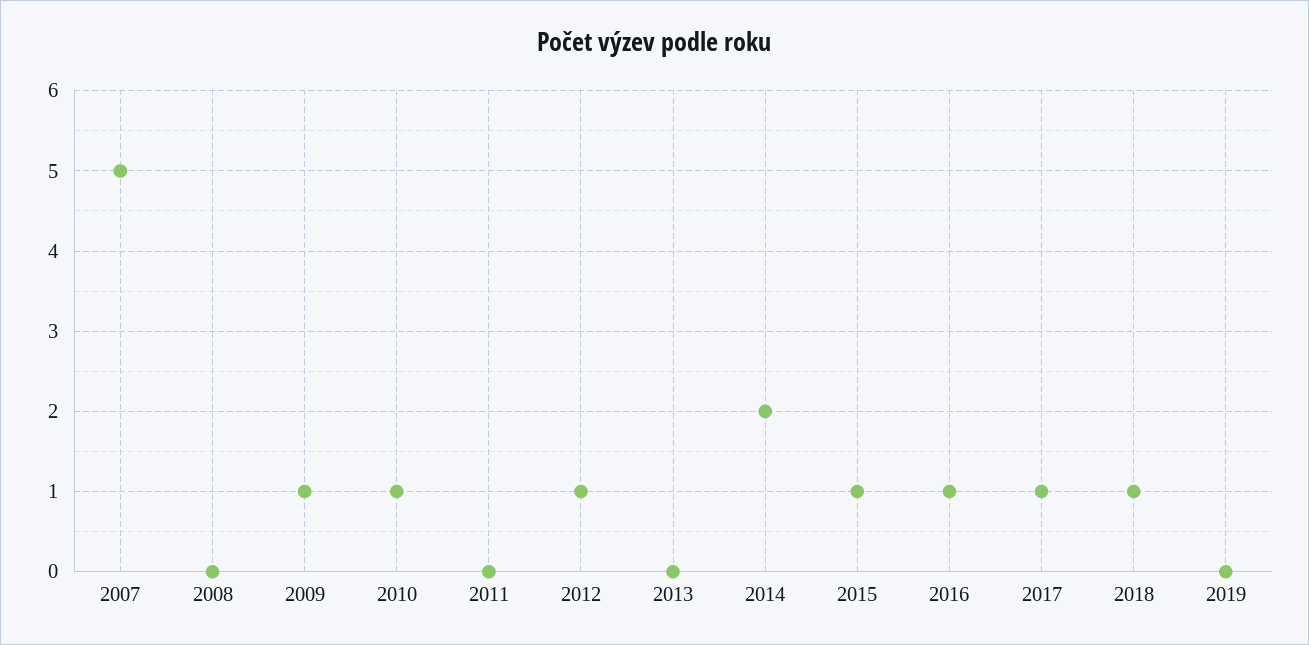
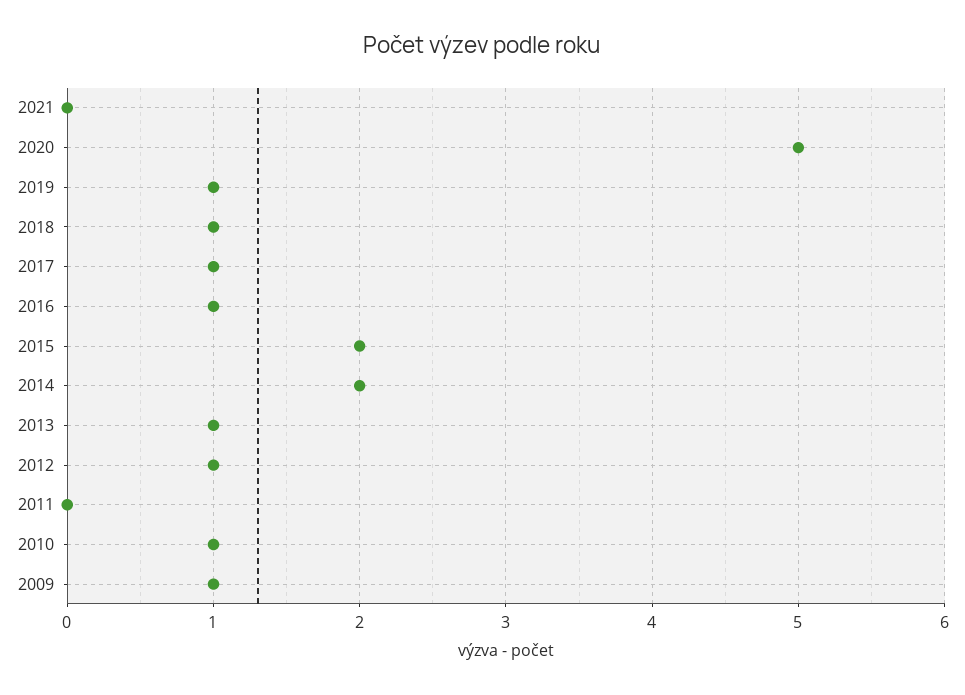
2007: 5 -> none
2008: 0 -> none
2013: 0 -> 1
2015: 1 -> 2
2019: 0 -> 1
2021: none -> 0
2020: none -> 5

